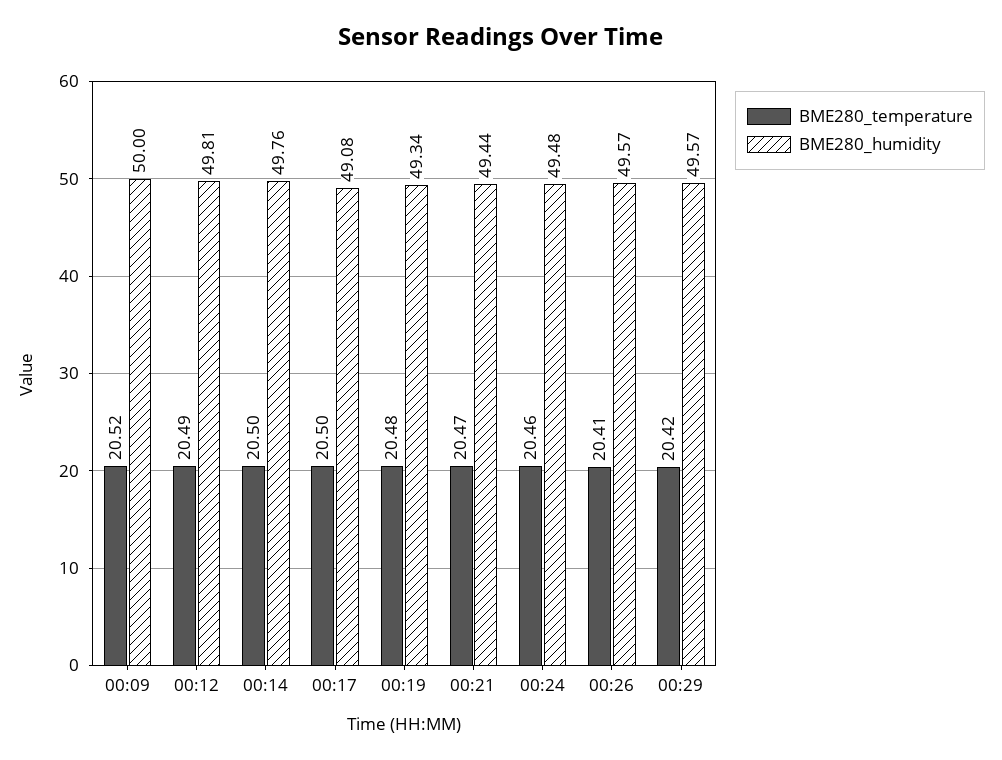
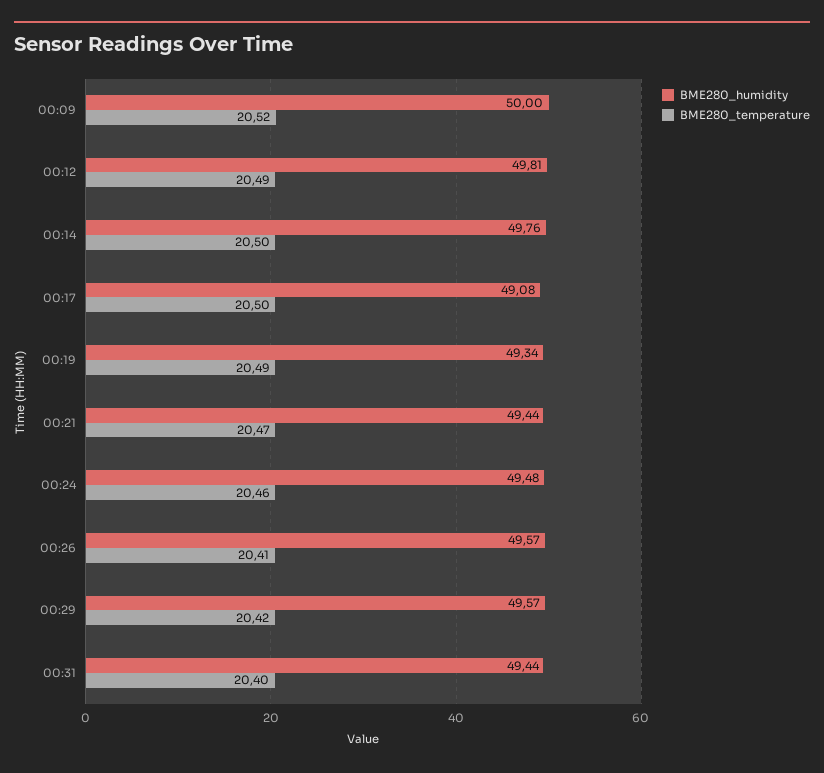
BME280_temperature, 00:19: 20.48 -> 20.49
BME280_humidity, 00:31: none -> 49.44
BME280_temperature, 00:31: none -> 20.4

